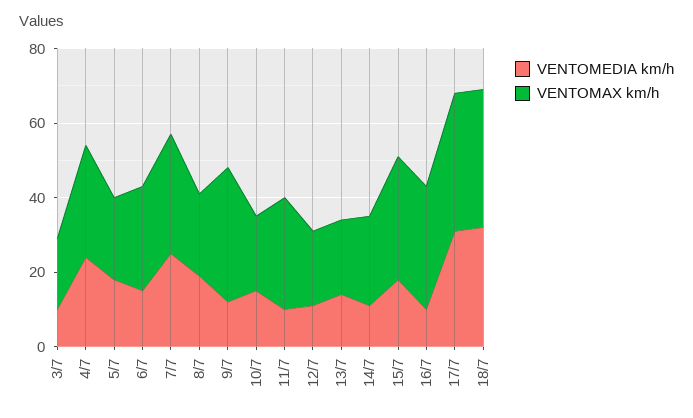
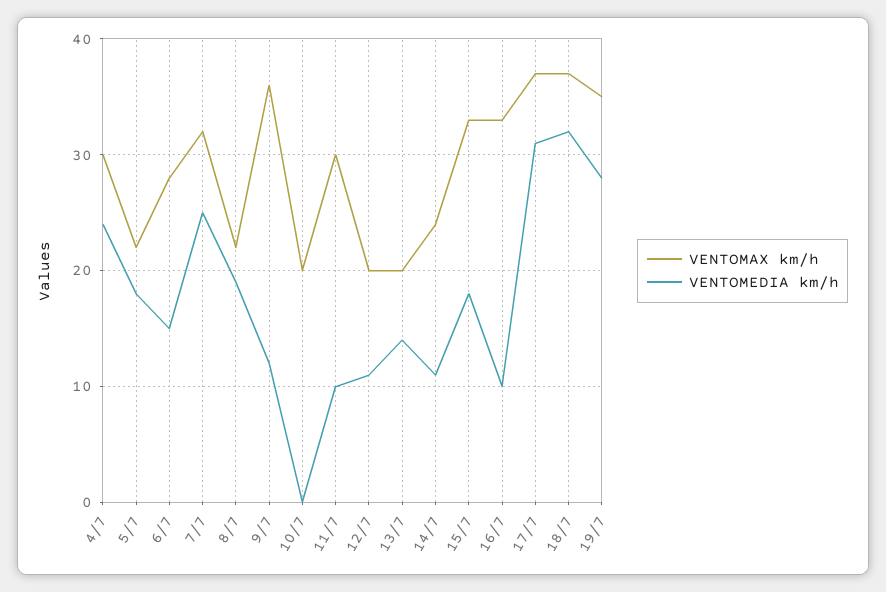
VENTOMEDIA km/h, 3/7: 10 -> none
VENTOMAX km/h, 3/7: 20 -> none
VENTOMEDIA km/h, 10/7: 15 -> 0
VENTOMAX km/h, 19/7: none -> 35
VENTOMEDIA km/h, 19/7: none -> 28

